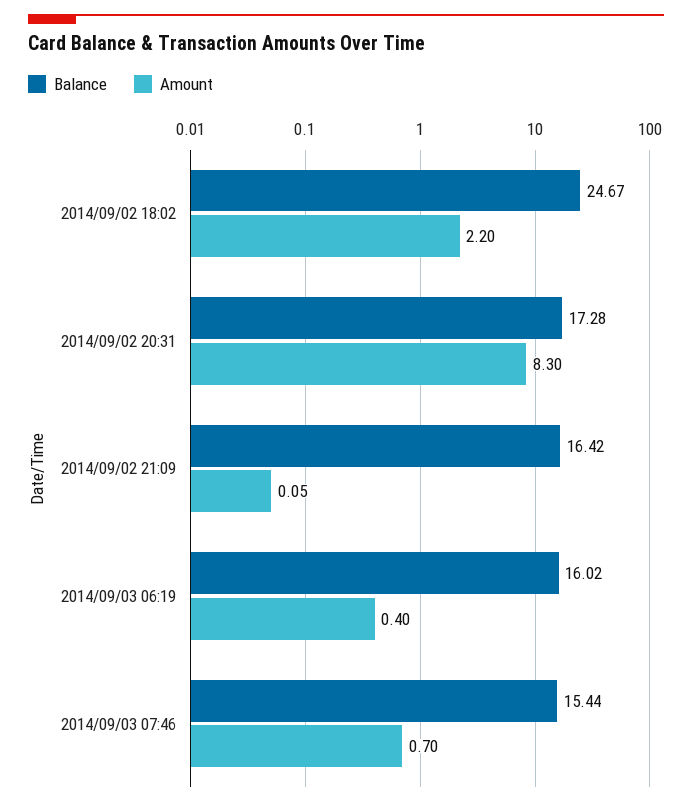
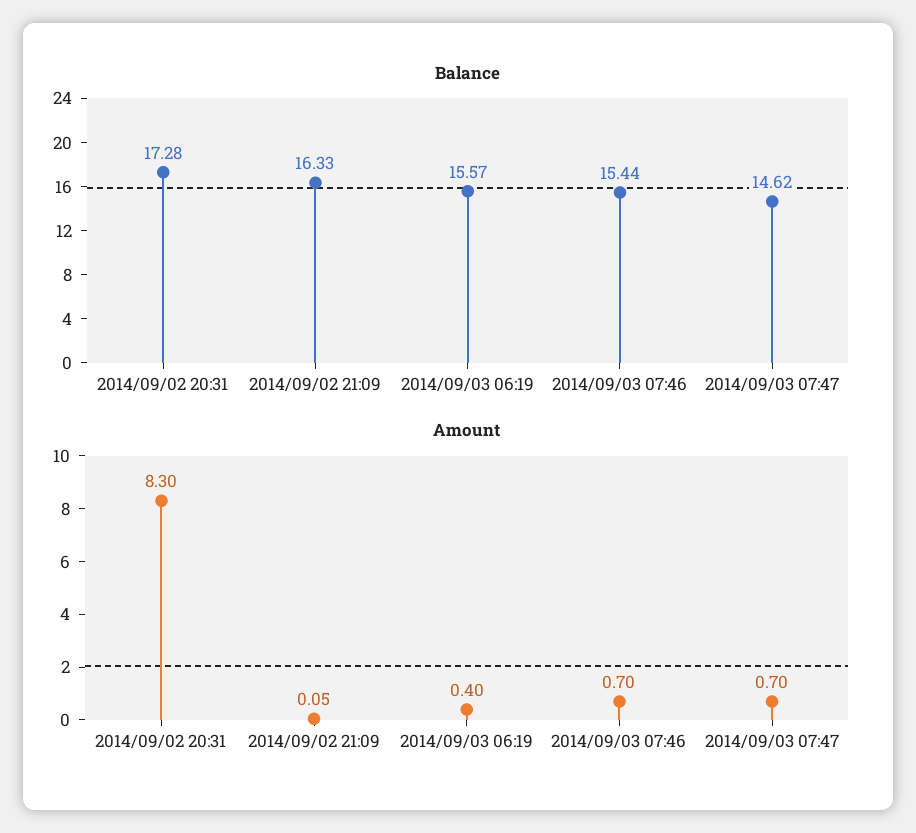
Balance, 2014/09/02 18:02: 24.67 -> none
Amount, 2014/09/02 18:02: 2.2 -> none
Balance, 2014/09/02 21:09: 16.42 -> 16.33
Balance, 2014/09/03 06:19: 16.02 -> 15.57
Balance, 2014/09/03 07:47: none -> 14.62
Amount, 2014/09/03 07:47: none -> 0.7

